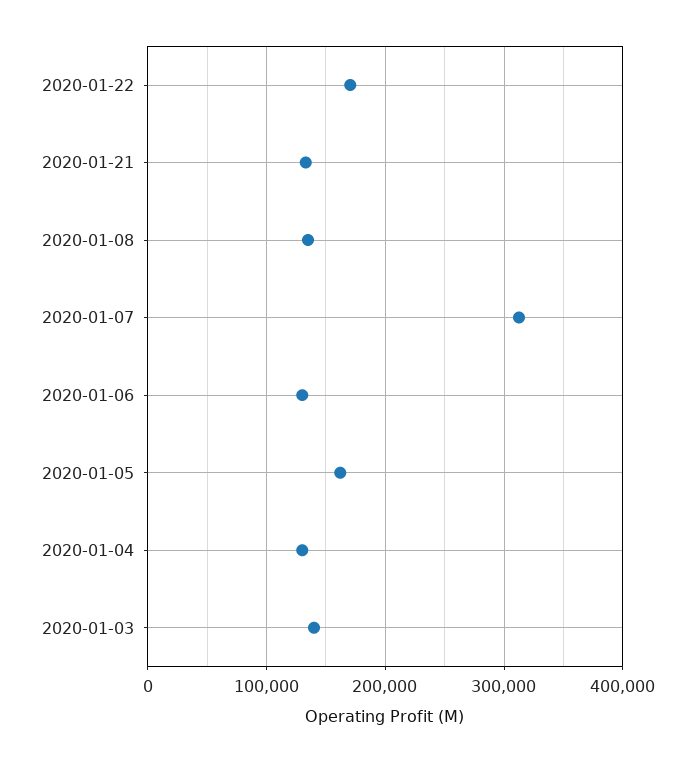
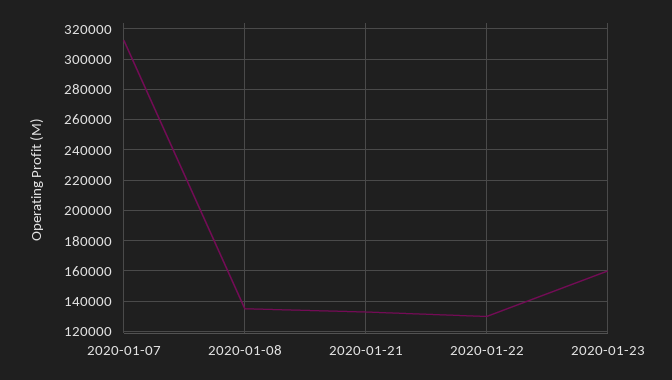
2020-01-22: 170000 -> 130000
2020-01-06: 130000 -> none
2020-01-05: 160000 -> none
2020-01-04: 130000 -> none
2020-01-03: 140000 -> none
2020-01-23: none -> 160000

